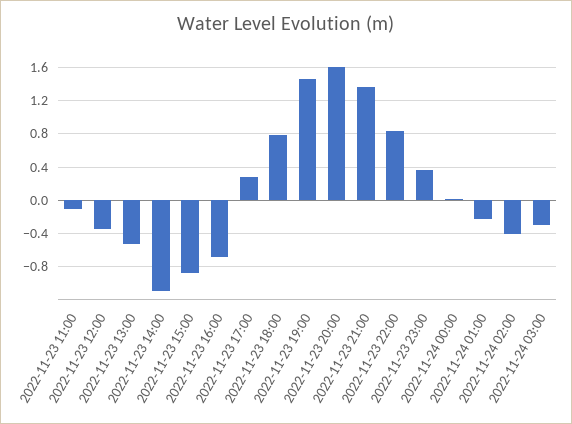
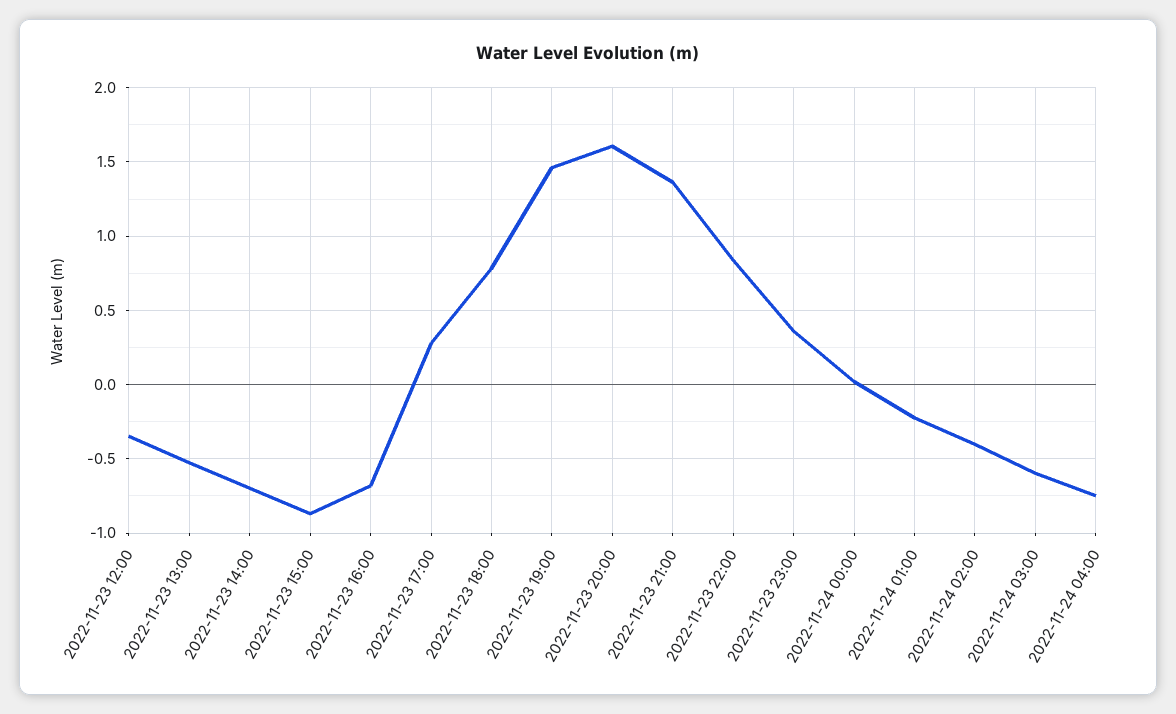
2022-11-23 11:00: -0.1 -> none
2022-11-23 14:00: -1.1 -> -0.7
2022-11-24 03:00: -0.3 -> -0.6
2022-11-24 04:00: none -> -0.75

